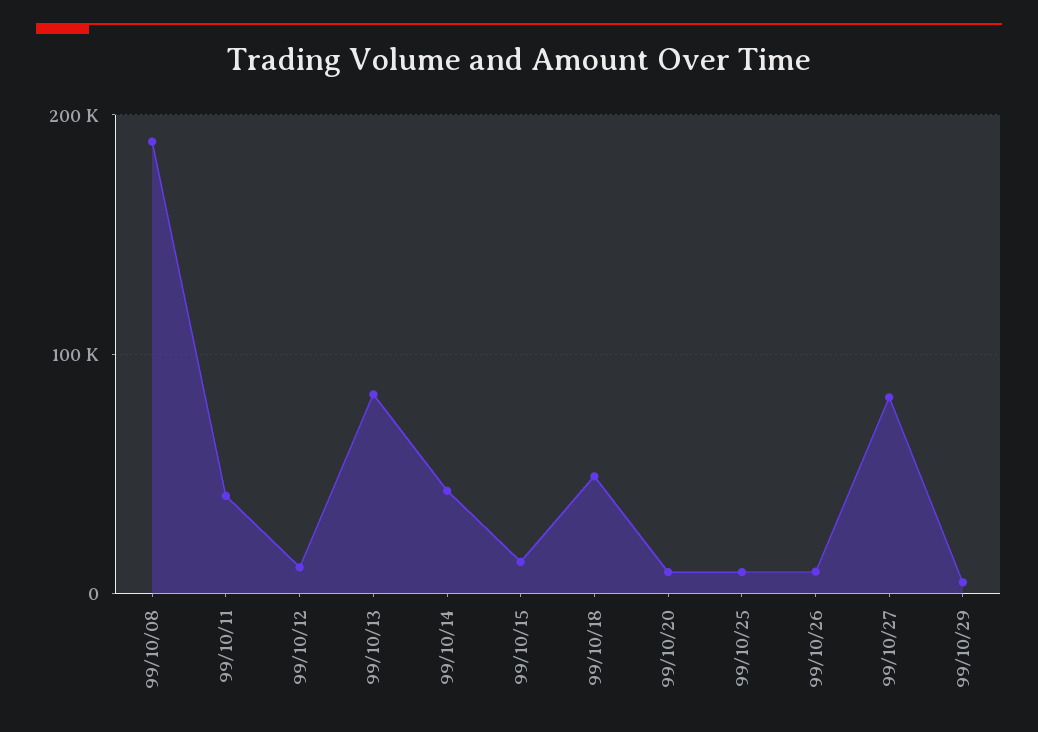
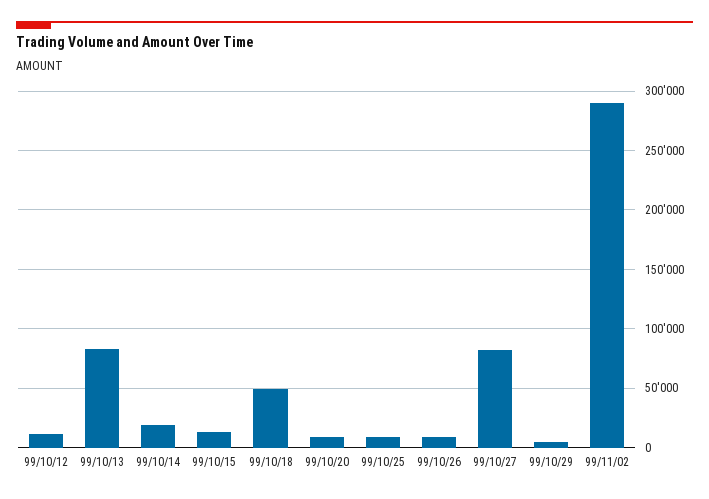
99/10/08: 190000 -> none
99/10/11: 40000 -> none
99/10/14: 40000 -> 20000
99/11/02: none -> 290000

